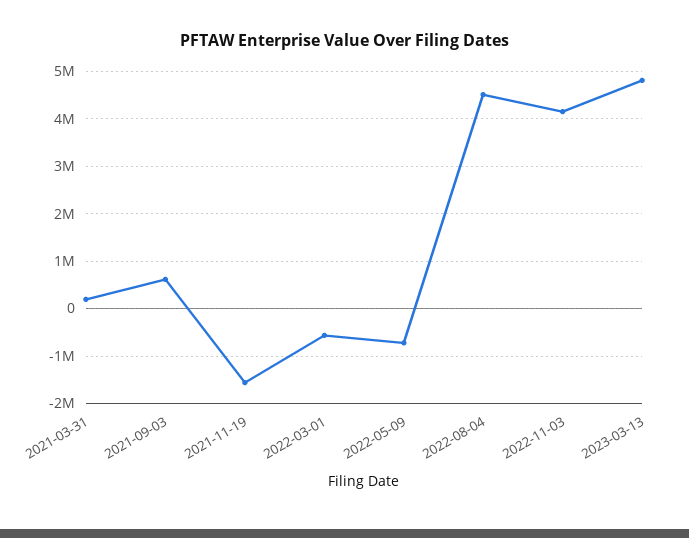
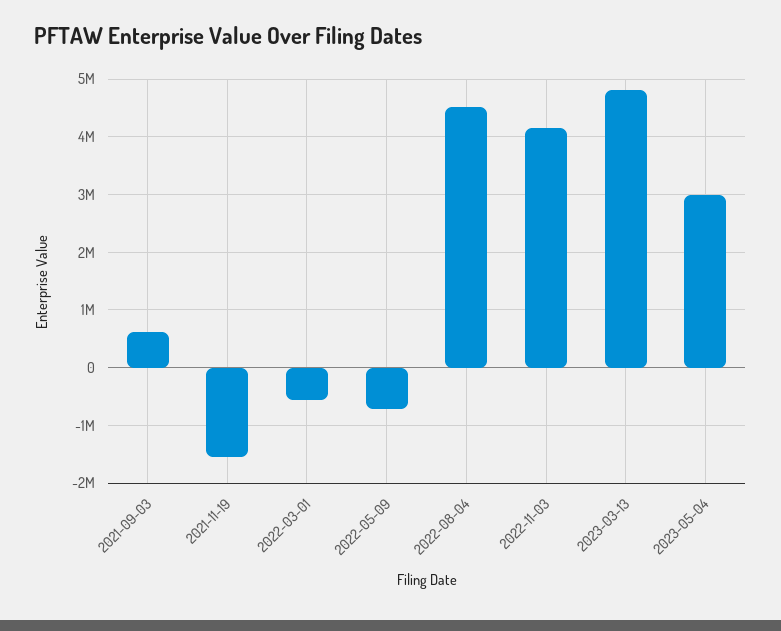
2021-03-31: 200000 -> none
2023-05-04: none -> 3000000

